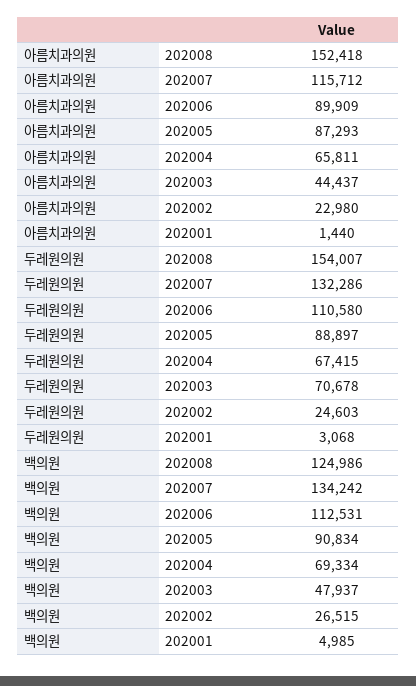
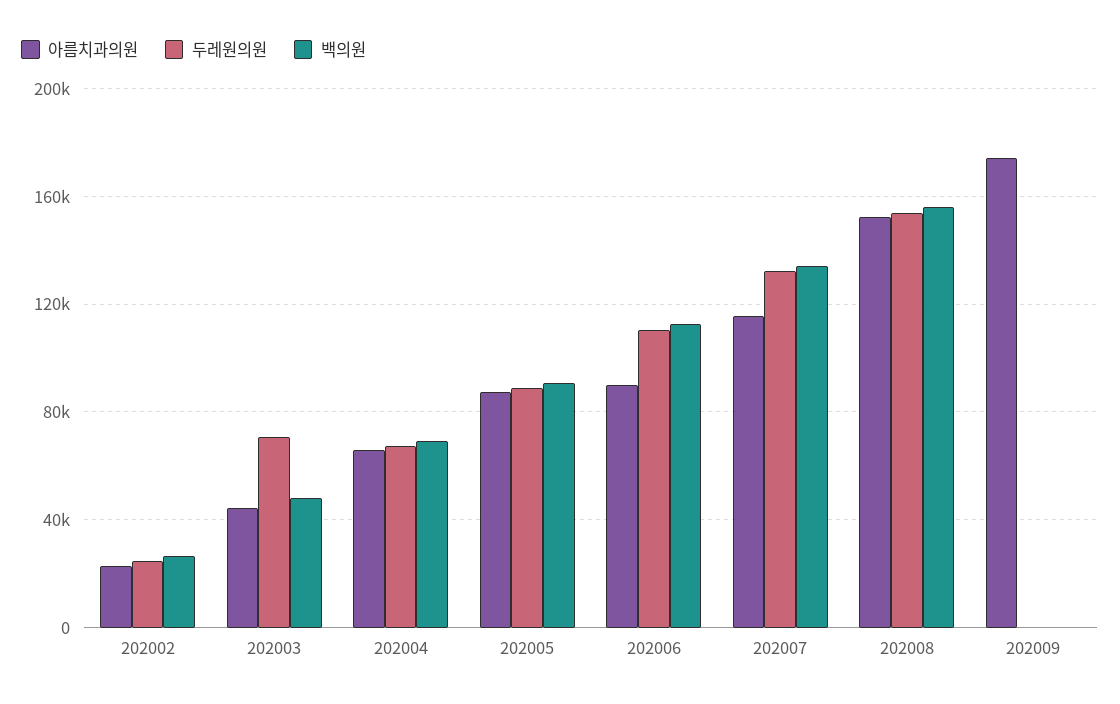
아름치과의원, 202001: 1440 -> none
두레원의원, 202001: 3068 -> none
백의원, 202008: 124986 -> 155000
백의원, 202001: 4985 -> none
아름치과의원, 202009: none -> 175000
두레원의원, 202009: none -> 0
백의원, 202009: none -> 0

